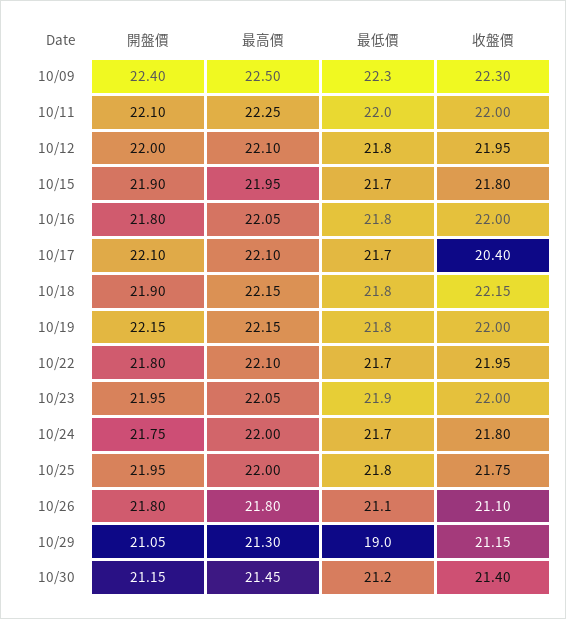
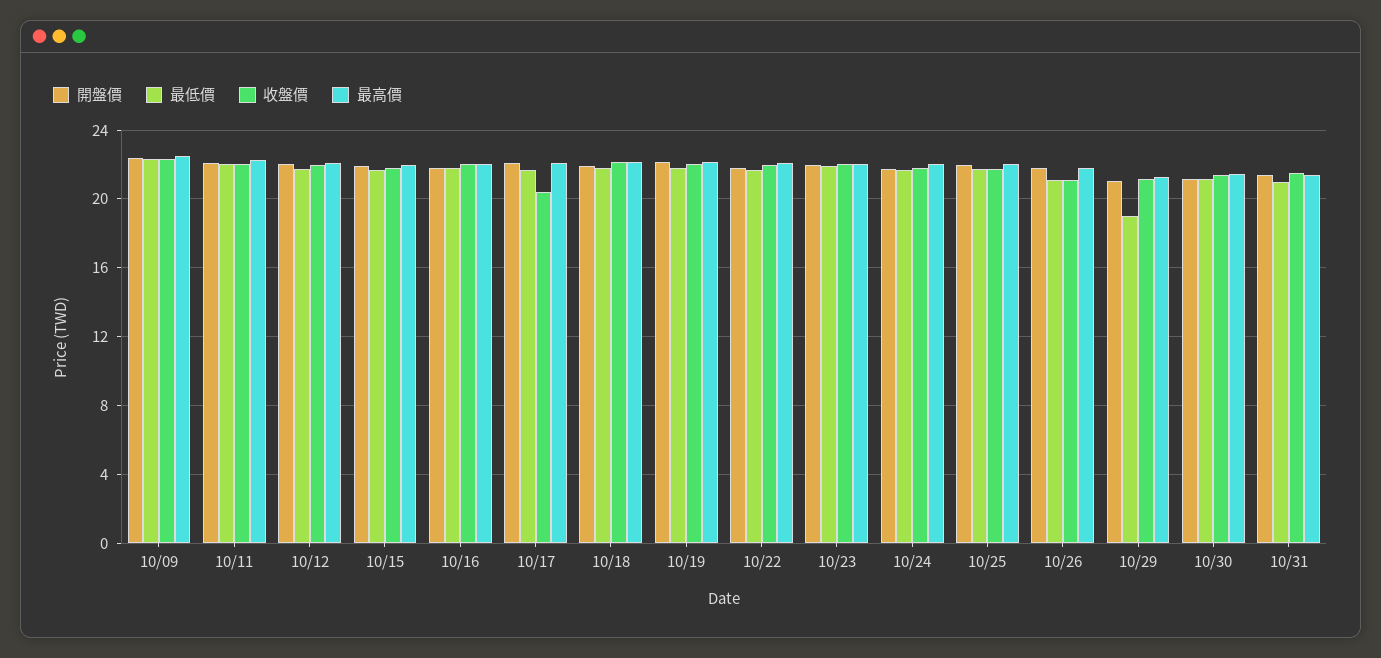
開盤價, 10/31: none -> 21.5
最低價, 10/31: none -> 21
收盤價, 10/31: none -> 21.5
最高價, 10/31: none -> 21.5

